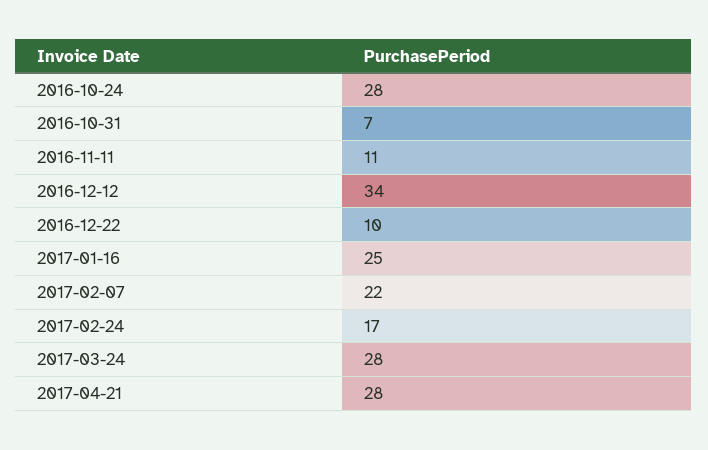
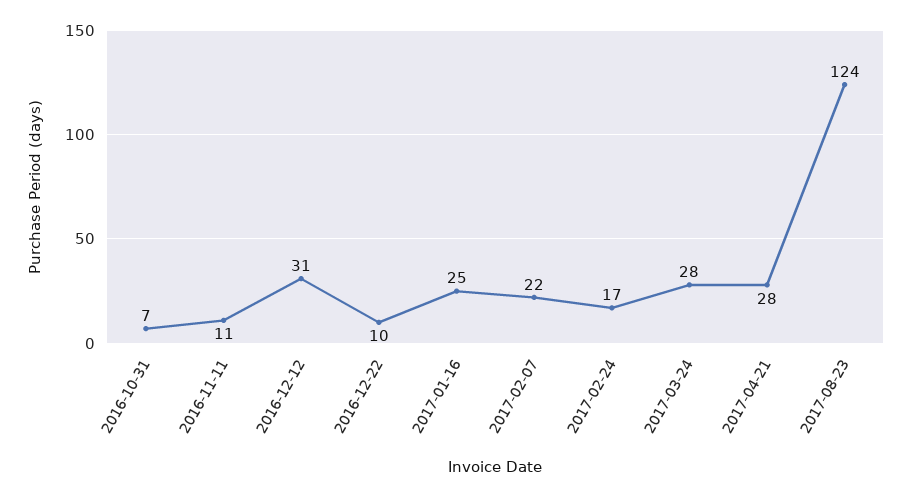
2016-10-24: 28 -> none
2016-12-12: 34 -> 31
2017-08-23: none -> 124

